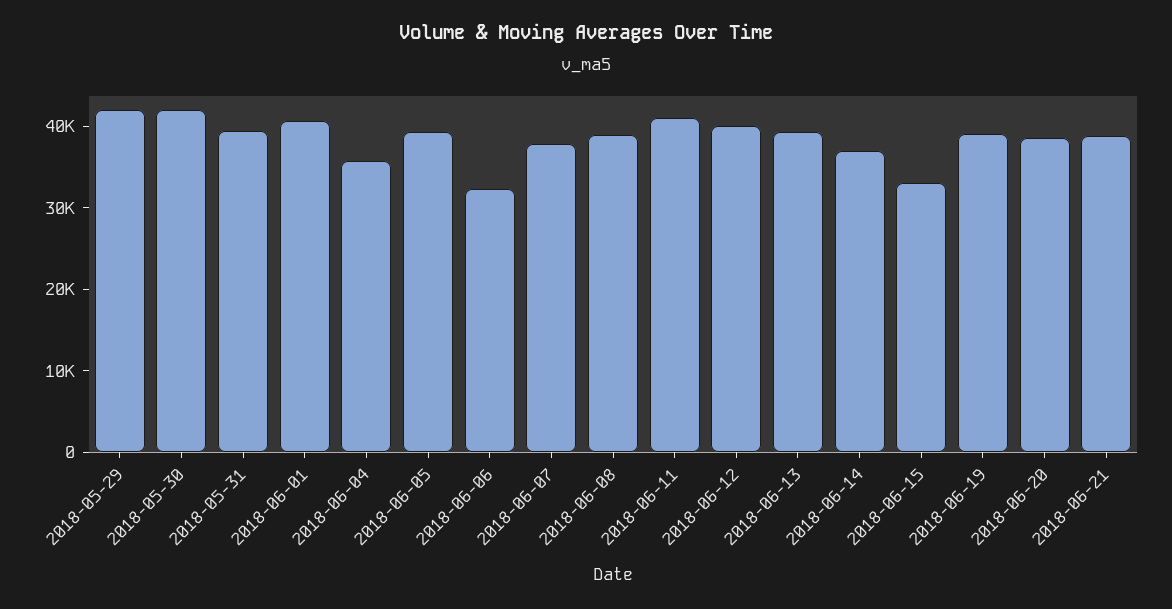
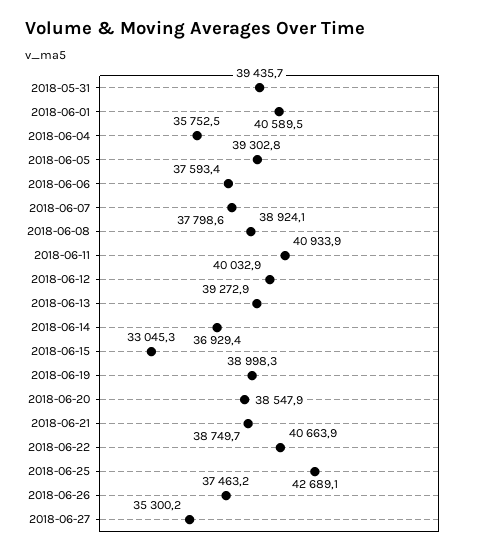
2018-05-29: 42000 -> none
2018-05-30: 42000 -> none
2018-06-06: 32000 -> 37593.4
2018-06-22: none -> 40663.9
2018-06-25: none -> 42689.1
2018-06-26: none -> 37463.2
2018-06-27: none -> 35300.2

